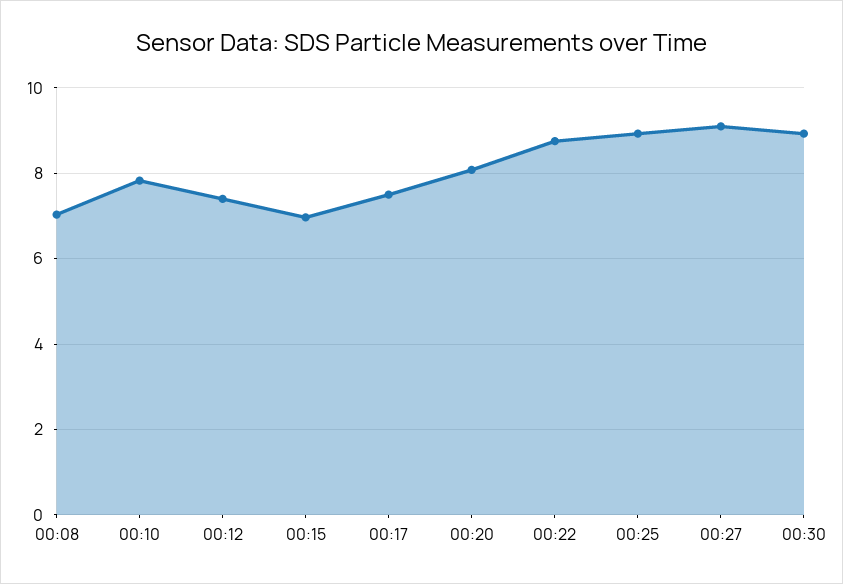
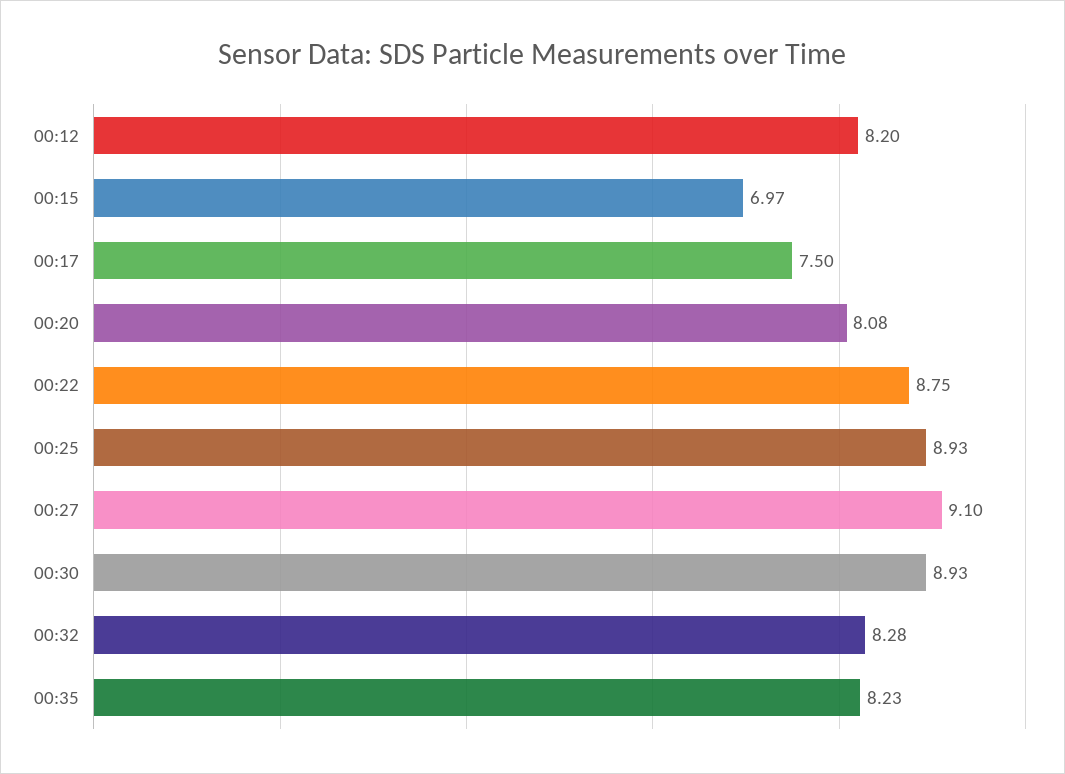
00:08: 7 -> none
00:10: 7.8 -> none
00:12: 7.4 -> 8.2
00:32: none -> 8.28
00:35: none -> 8.23

